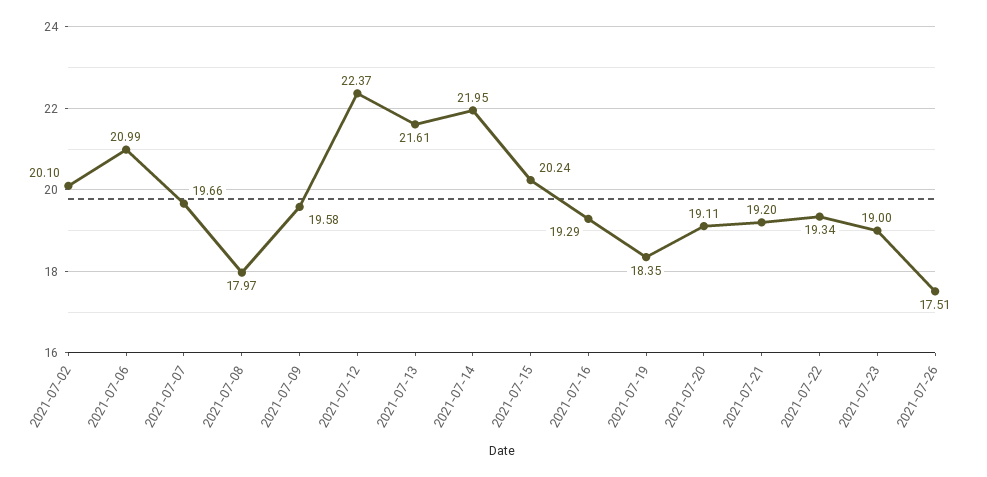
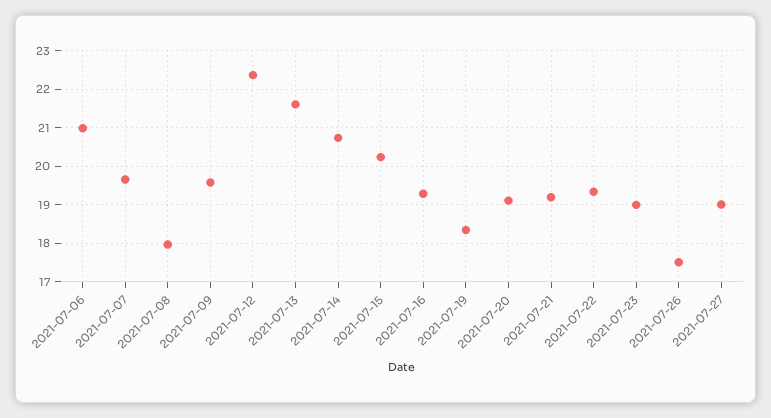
2021-07-02: 20.1 -> none
2021-07-14: 21.95 -> 20.8
2021-07-27: none -> 19

